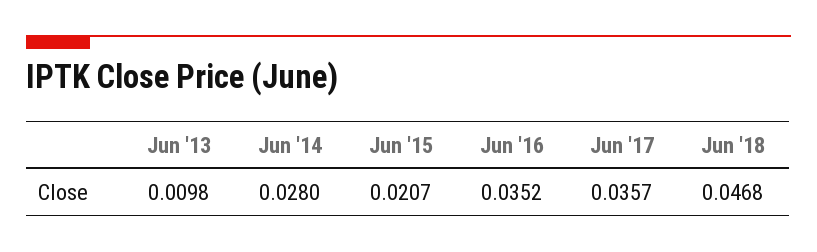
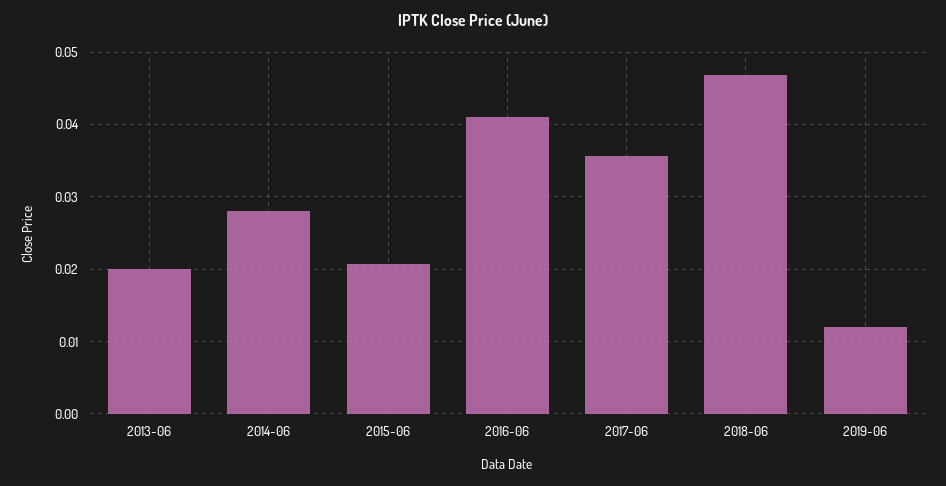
Jun '13: 0.0098 -> 0.02
Jun '16: 0.0352 -> 0.041
2019-06: none -> 0.012

